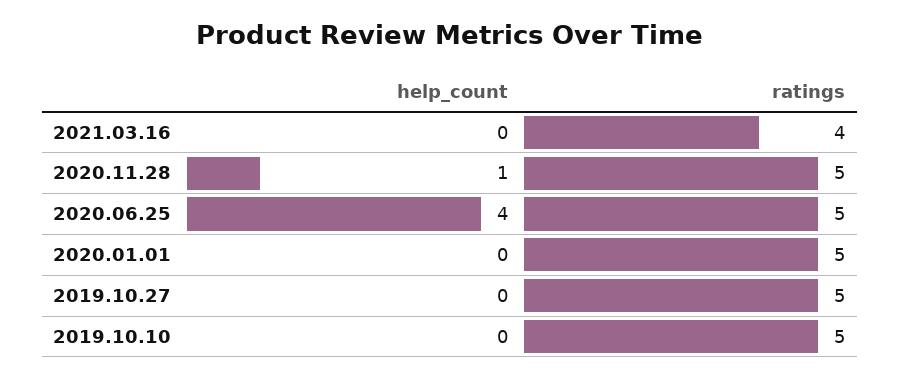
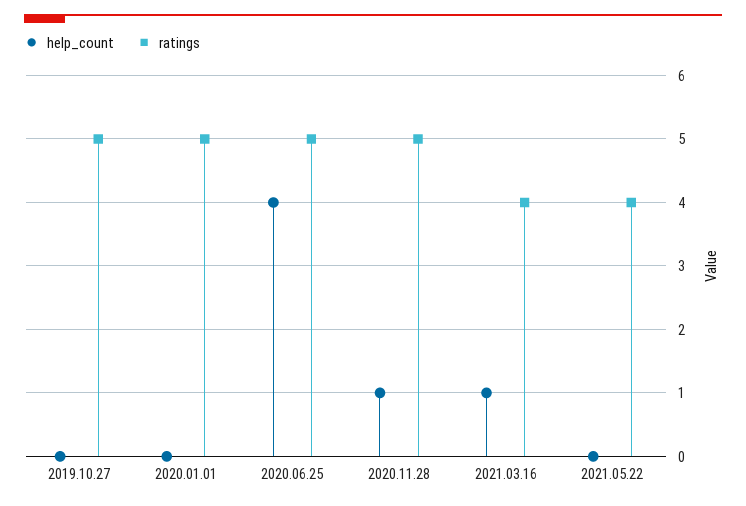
help_count, 2021.03.16: 0 -> 1
help_count, 2019.10.10: 0 -> none
ratings, 2019.10.10: 5 -> none
help_count, 2021.05.22: none -> 0
ratings, 2021.05.22: none -> 4

